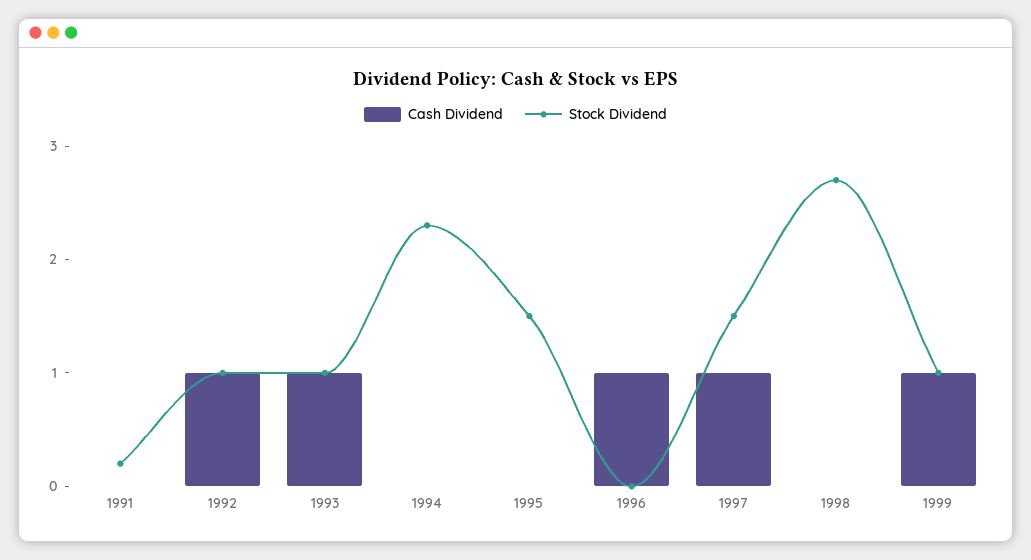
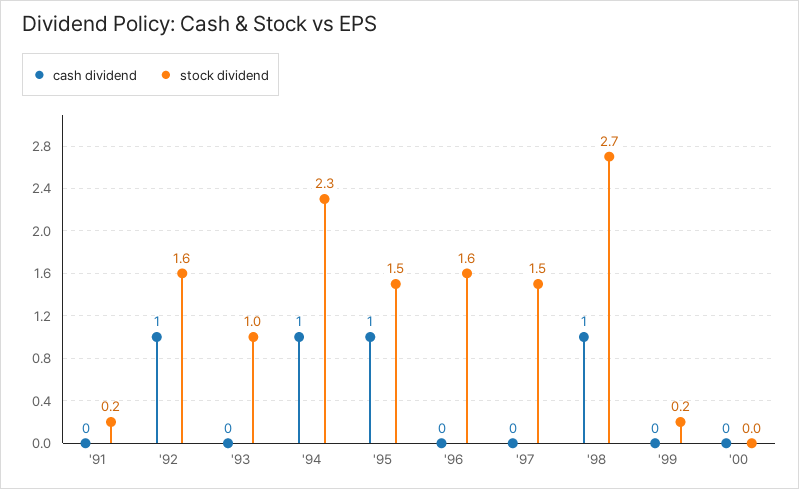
Stock Dividend, 1992: 1 -> 1.6
Cash Dividend, 1993: 1 -> 0
Cash Dividend, 1994: 0 -> 1
Cash Dividend, 1995: 0 -> 1
Cash Dividend, 1996: 1 -> 0
Stock Dividend, 1996: 0 -> 1.6
Cash Dividend, 1997: 1 -> 0
Cash Dividend, 1998: 0 -> 1
Cash Dividend, 1999: 1 -> 0
Stock Dividend, 1999: 1 -> 0.2
Cash Dividend, '00: none -> 0
Stock Dividend, '00: none -> 0

